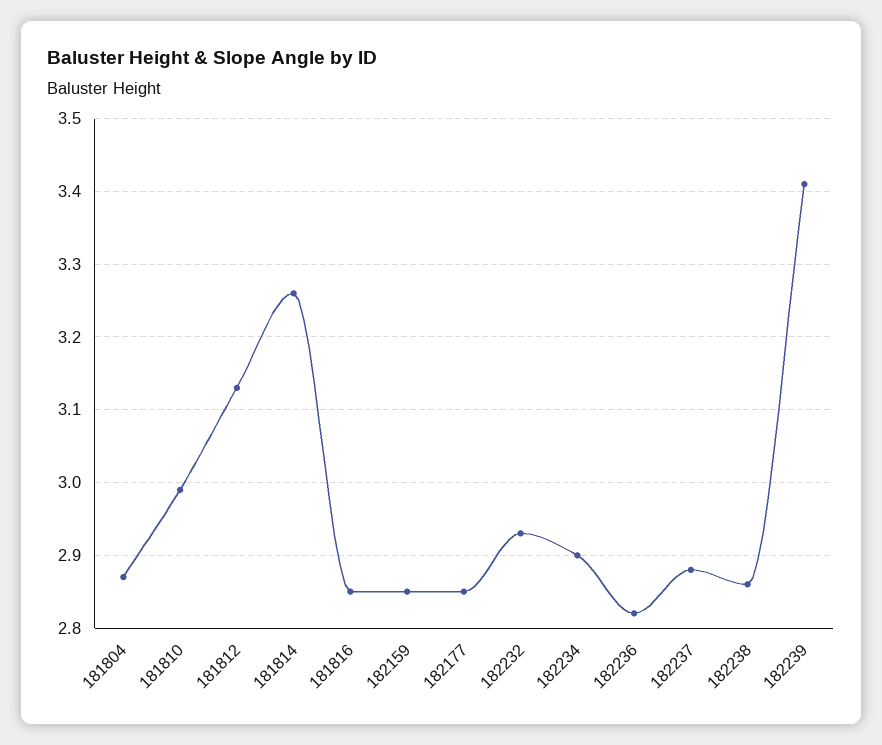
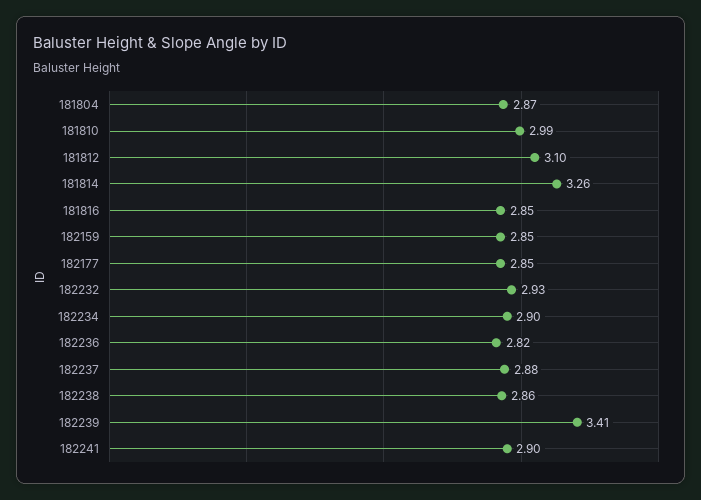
181812: 3.13 -> 3.1
182241: none -> 2.9

